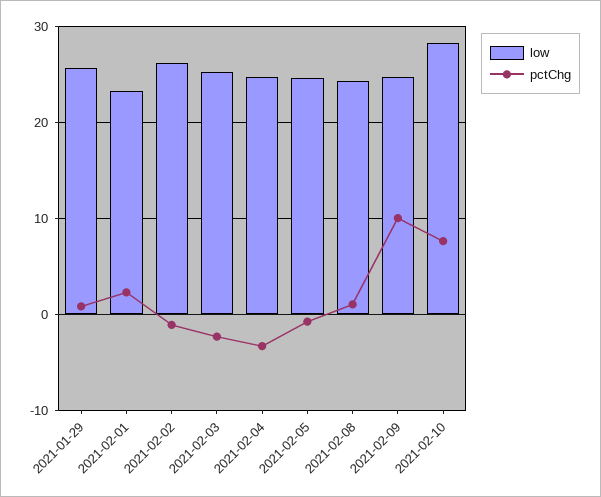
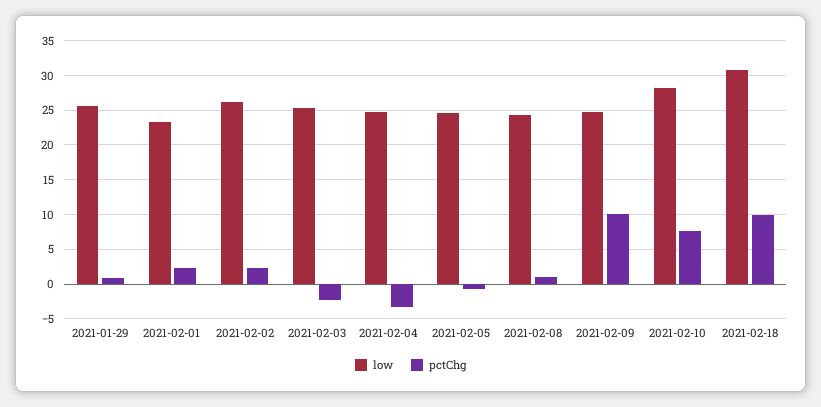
pctChg, 2021-02-02: -1 -> 2
low, 2021-02-18: none -> 31
pctChg, 2021-02-18: none -> 10

